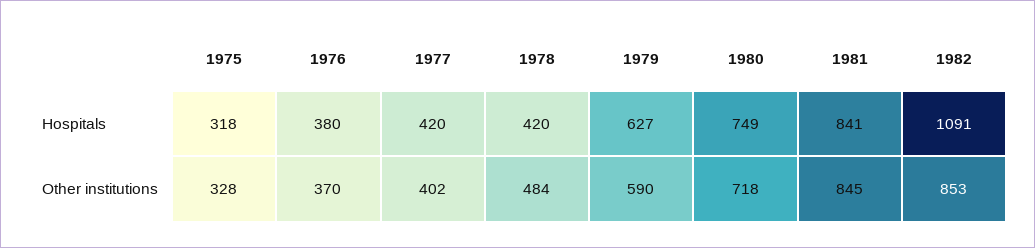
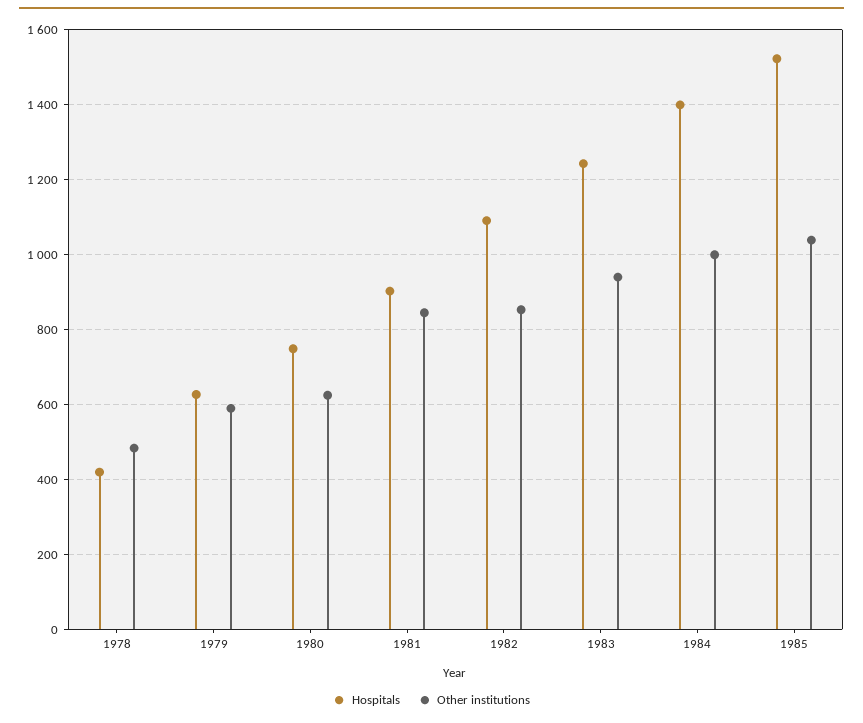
Hospitals, 1975: 318 -> none
Hospitals, 1976: 380 -> none
Hospitals, 1977: 420 -> none
Hospitals, 1981: 841 -> 900
Other institutions, 1975: 328 -> none
Other institutions, 1976: 370 -> none
Other institutions, 1977: 402 -> none
Other institutions, 1980: 718 -> 620
Hospitals, 1983: none -> 1240
Other institutions, 1983: none -> 940
Hospitals, 1984: none -> 1400
Other institutions, 1984: none -> 1000
Hospitals, 1985: none -> 1520
Other institutions, 1985: none -> 1040

